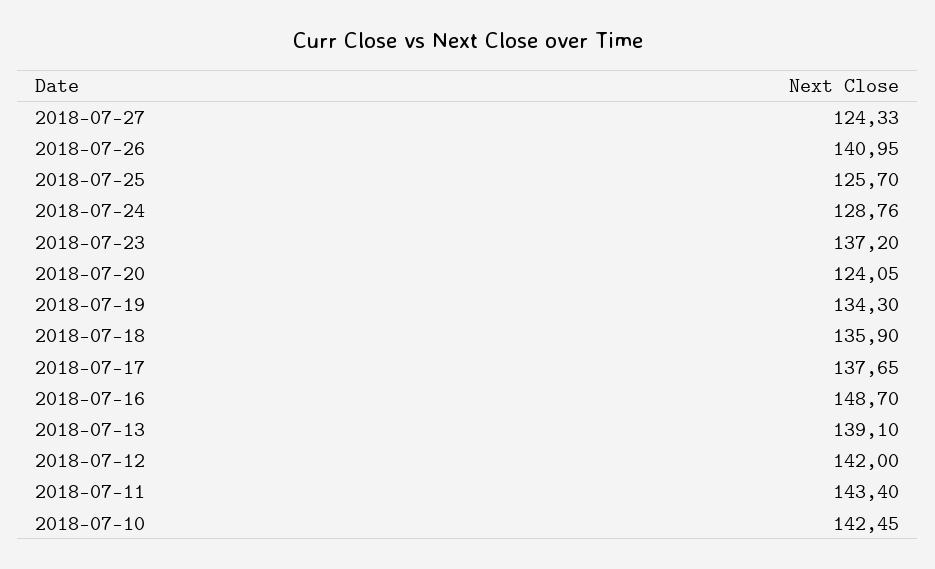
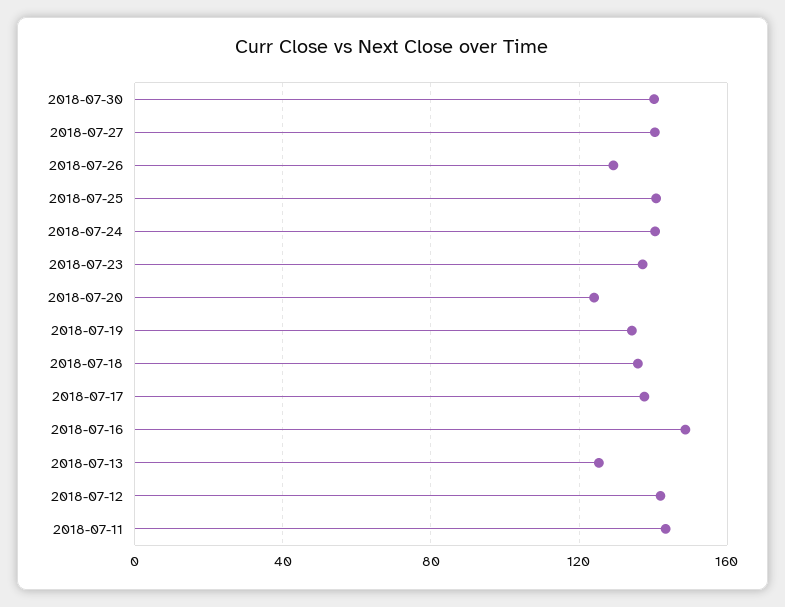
2018-07-27: 124.33 -> 140
2018-07-26: 140.95 -> 130
2018-07-25: 125.7 -> 140
2018-07-24: 128.76 -> 140
2018-07-13: 139.1 -> 125
2018-07-10: 142.45 -> none
2018-07-30: none -> 140

